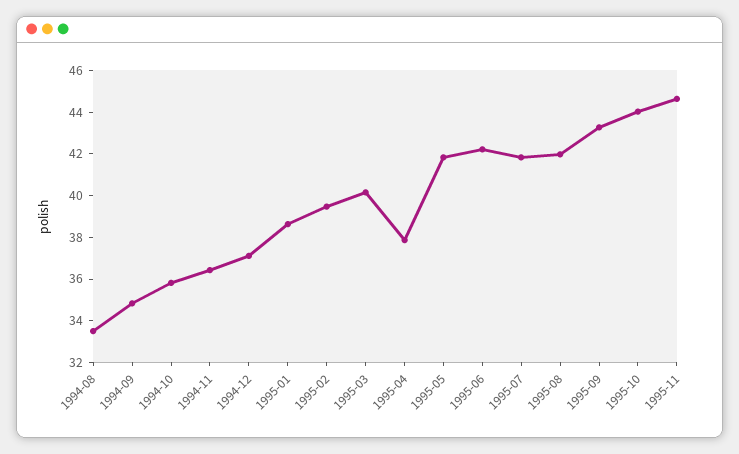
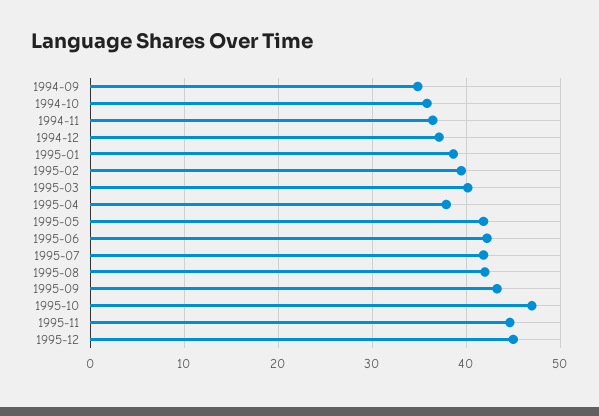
1994-08: 33.5 -> none
1995-10: 44 -> 47
1995-12: none -> 45

